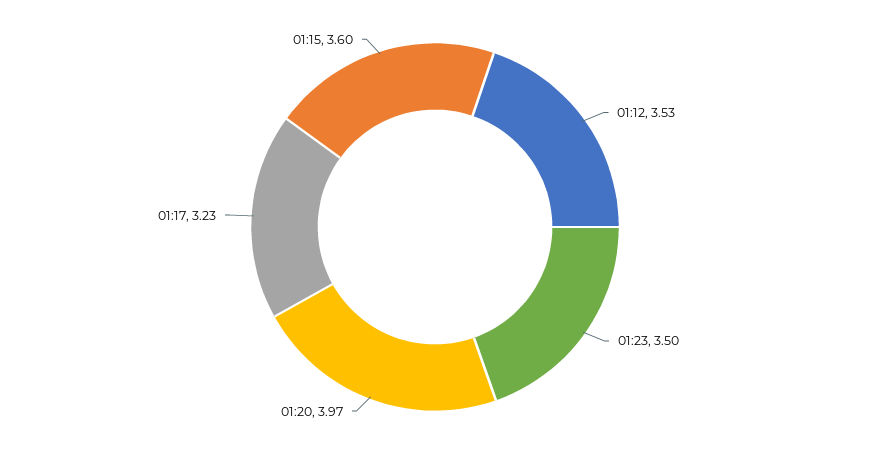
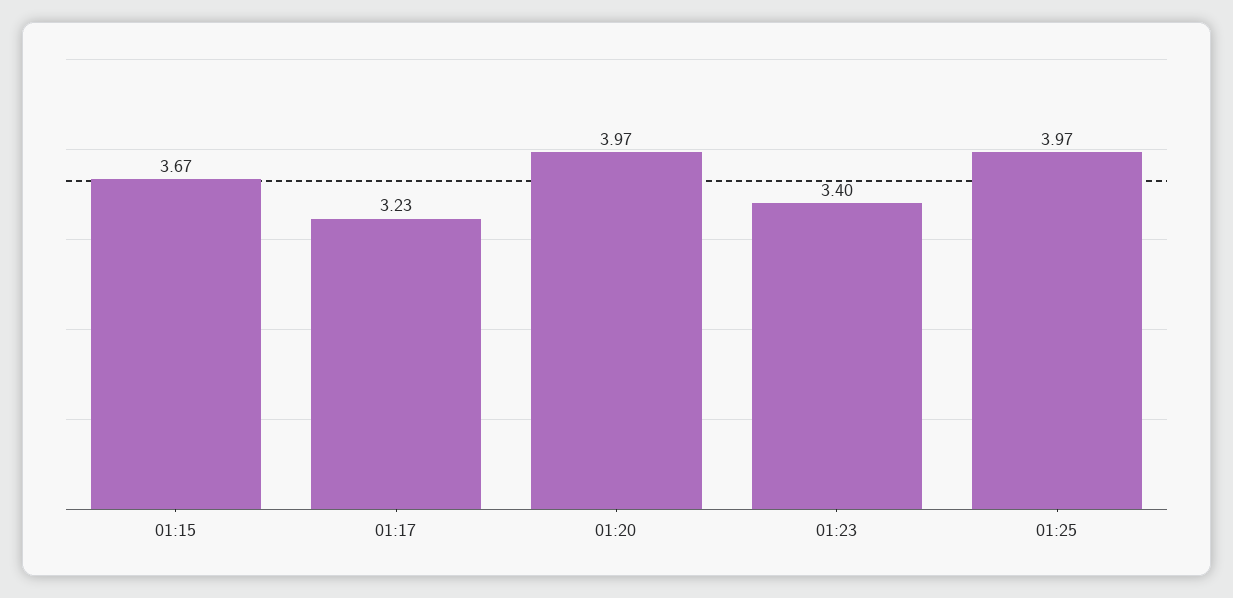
01:12: 3.53 -> none
01:23: 3.5 -> 3.4
01:15: 3.6 -> 3.67
01:25: none -> 3.97

